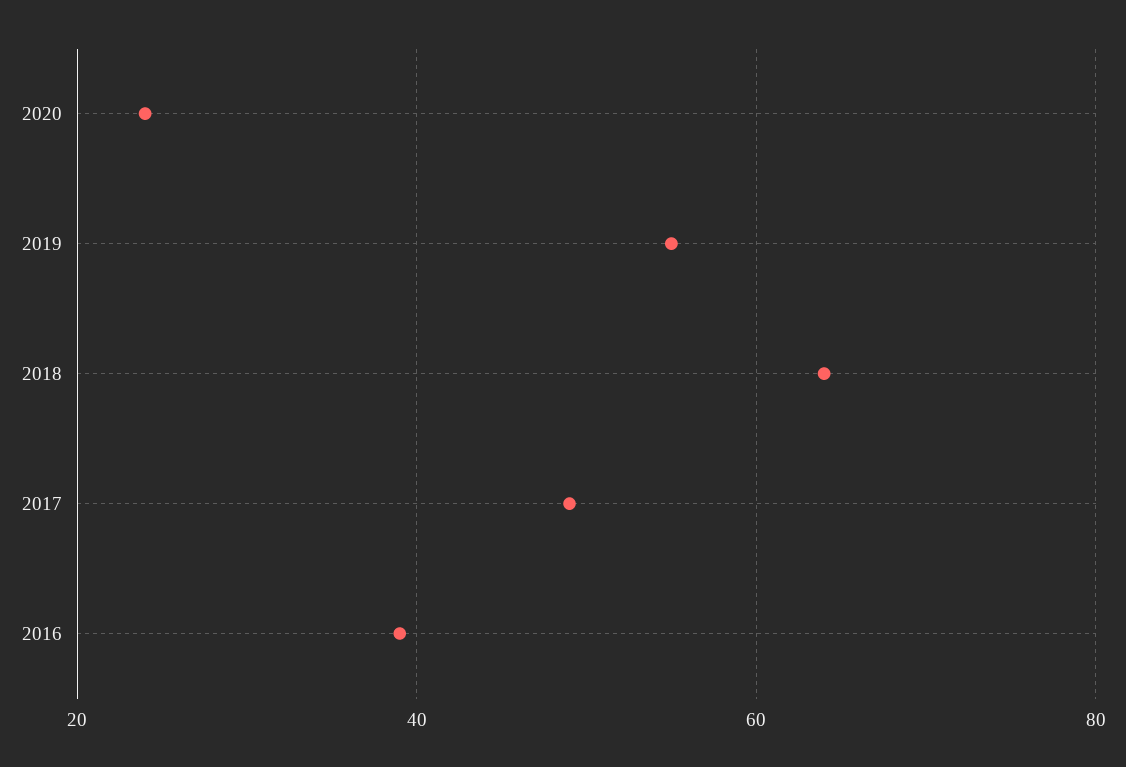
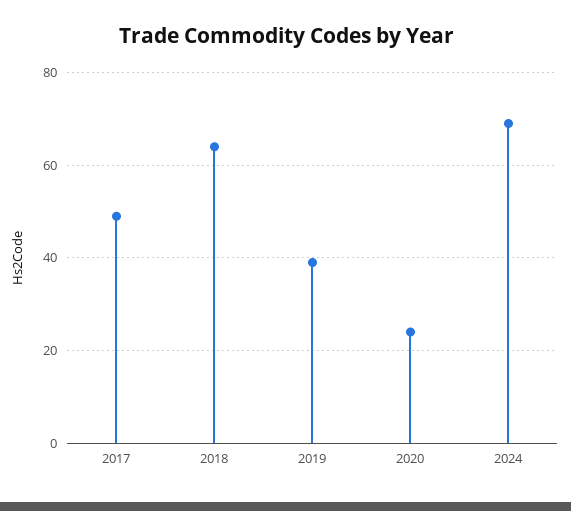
2019: 55 -> 40
2016: 40 -> none
2024: none -> 70

